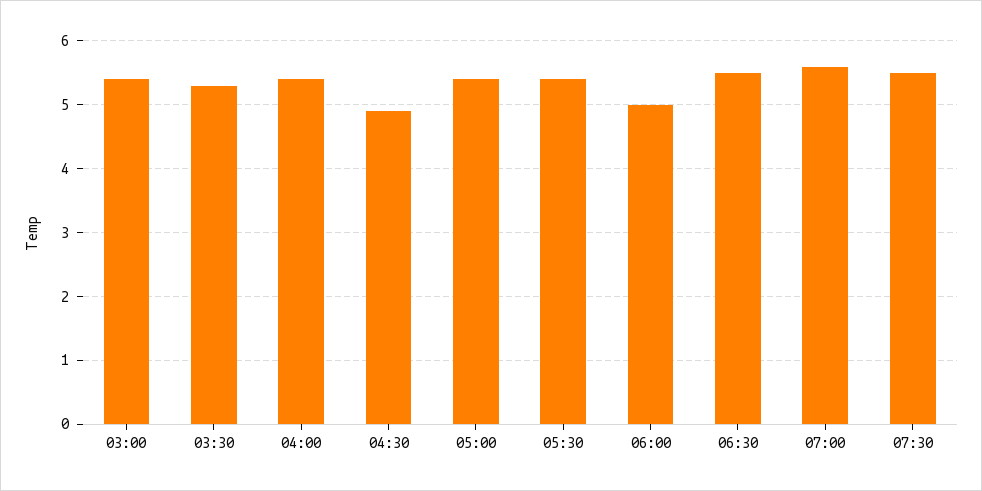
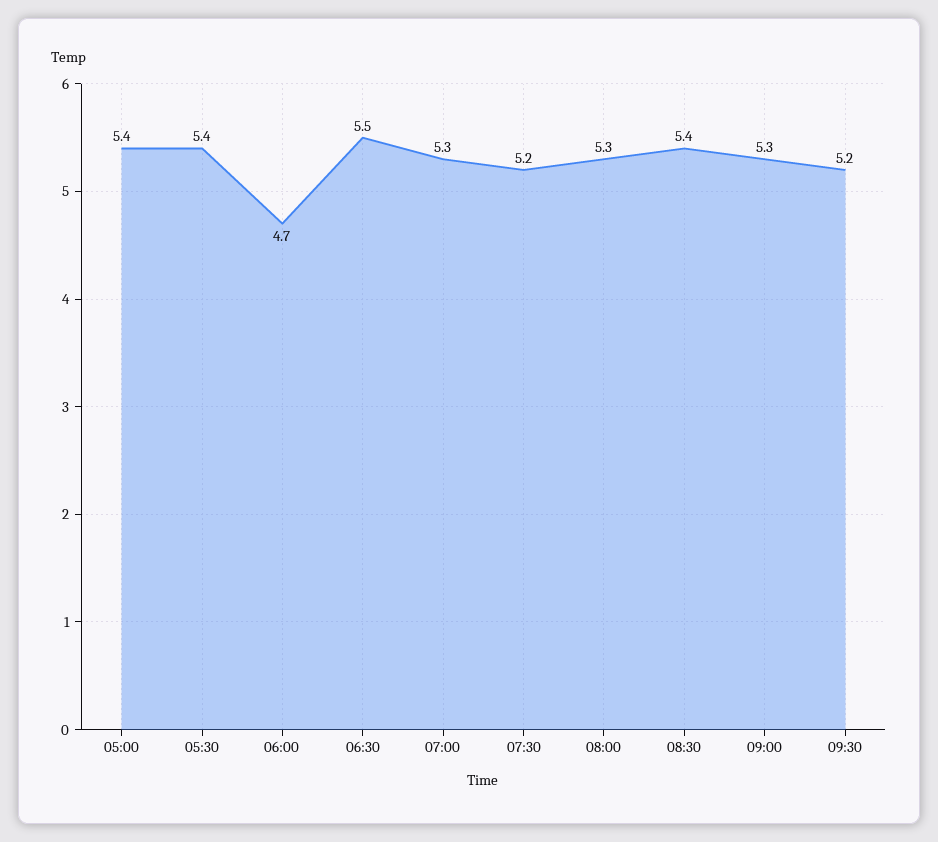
03:00: 5.4 -> none
03:30: 5.3 -> none
04:00: 5.4 -> none
04:30: 4.9 -> none
06:00: 5 -> 4.7
07:00: 5.6 -> 5.3
07:30: 5.5 -> 5.2
08:00: none -> 5.3
08:30: none -> 5.4
09:00: none -> 5.3
09:30: none -> 5.2

